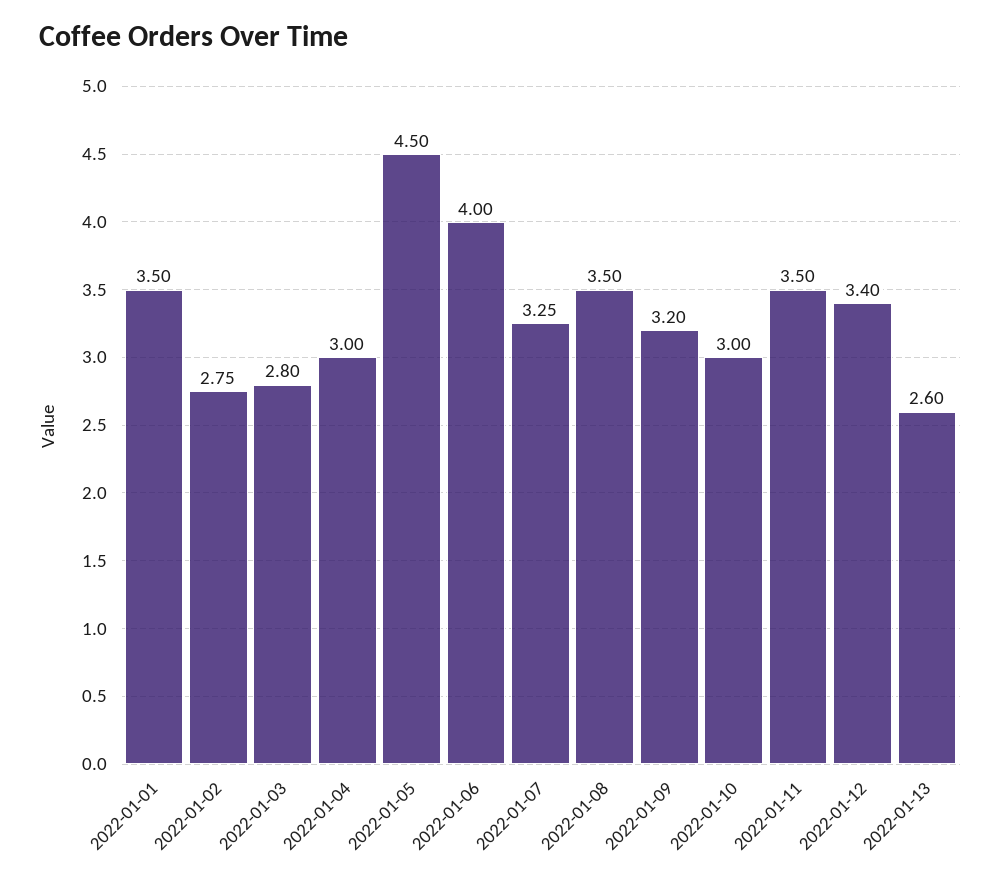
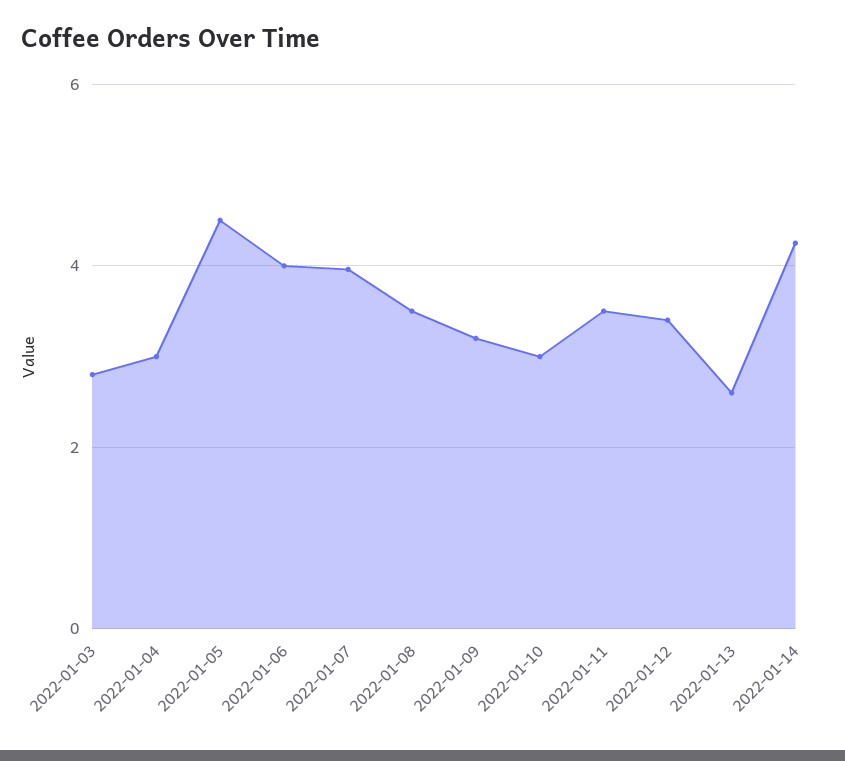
2022-01-01: 3.5 -> none
2022-01-02: 2.75 -> none
2022-01-07: 3.25 -> 4
2022-01-14: none -> 4.2

